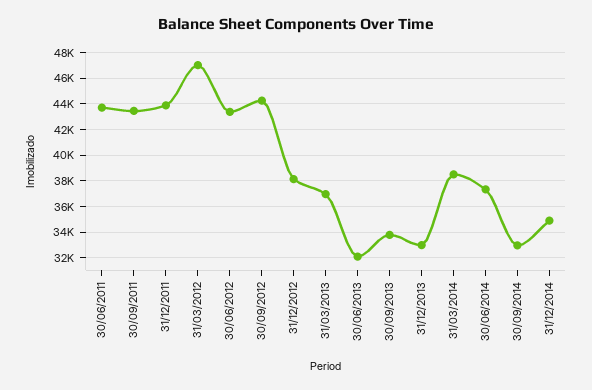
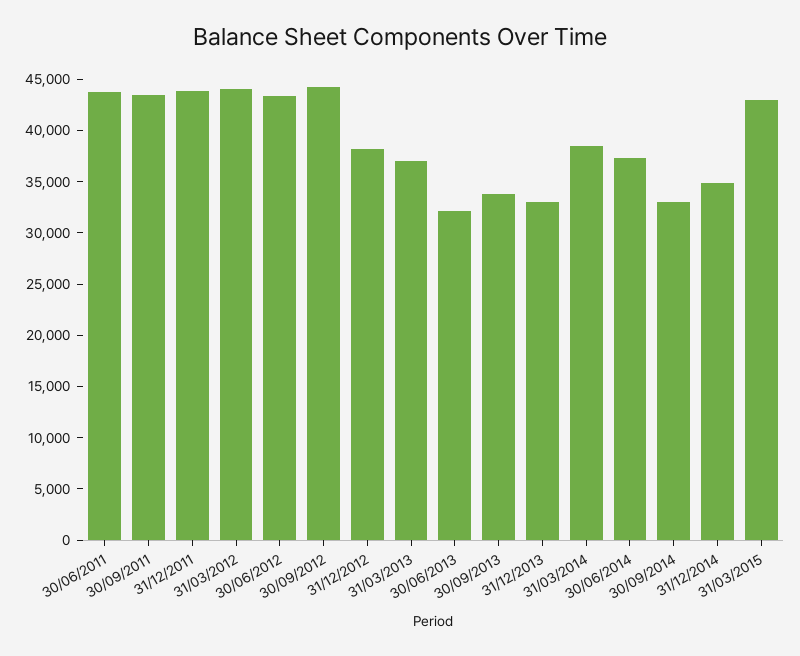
31/03/2012: 47000 -> 44000
31/03/2015: none -> 43000

